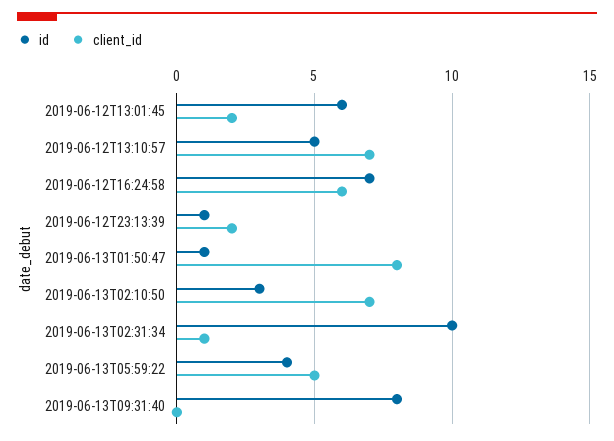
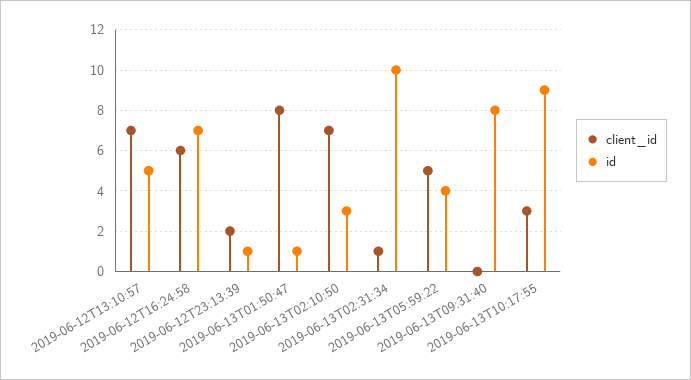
id, 2019-06-12T13:01:45: 6 -> none
client_id, 2019-06-12T13:01:45: 2 -> none
client_id, 2019-06-13T10:17:55: none -> 3
id, 2019-06-13T10:17:55: none -> 9

